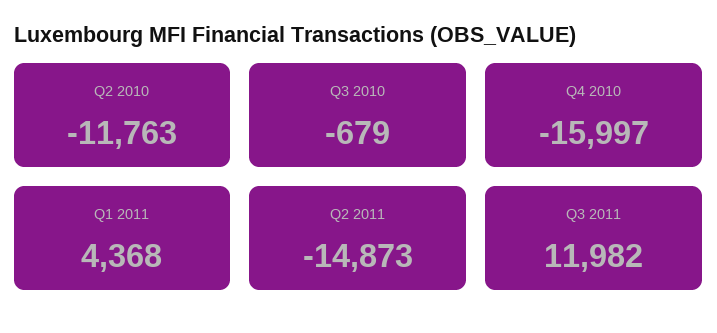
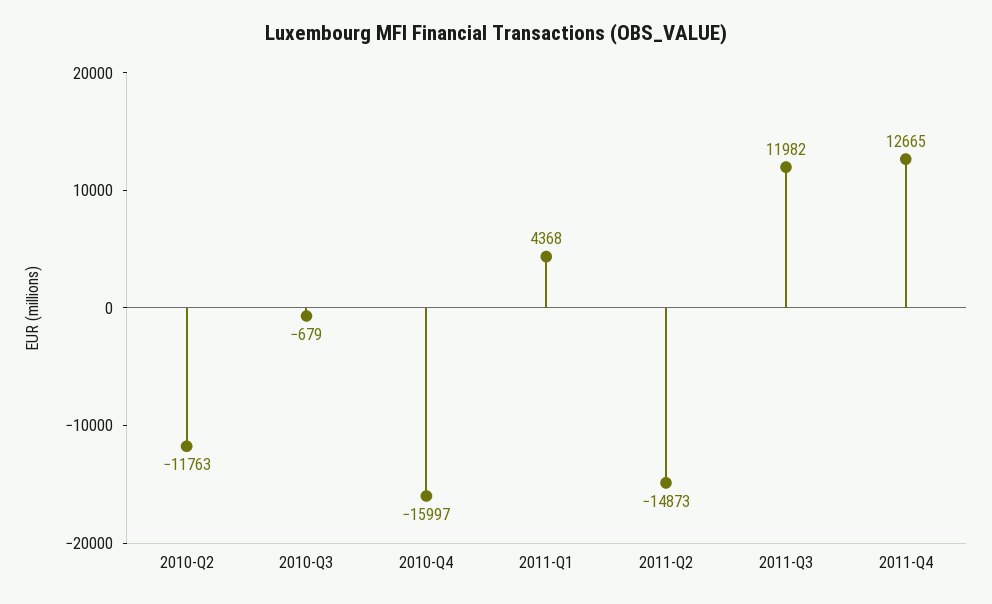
2011-Q4: none -> 12665

